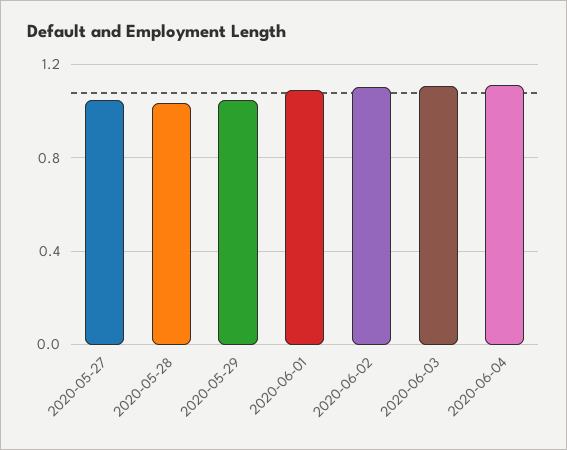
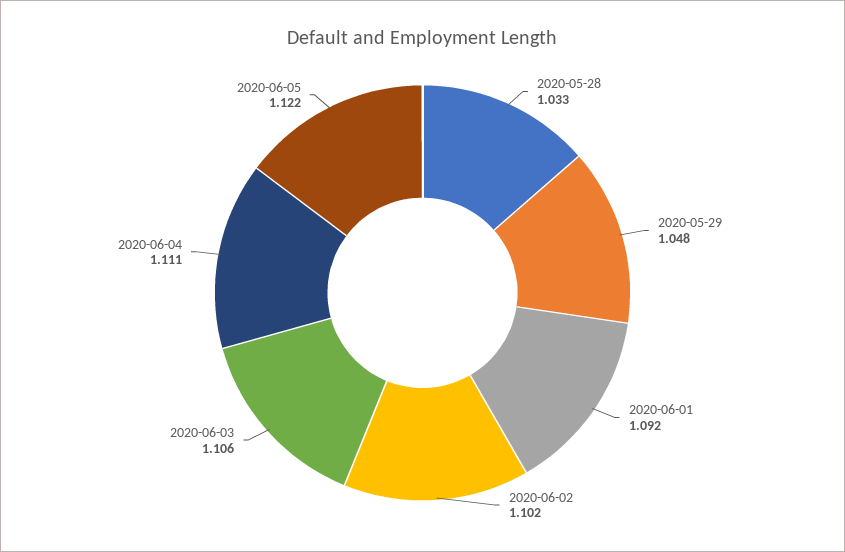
2020-05-27: 1.05 -> none
2020-06-05: none -> 1.122

